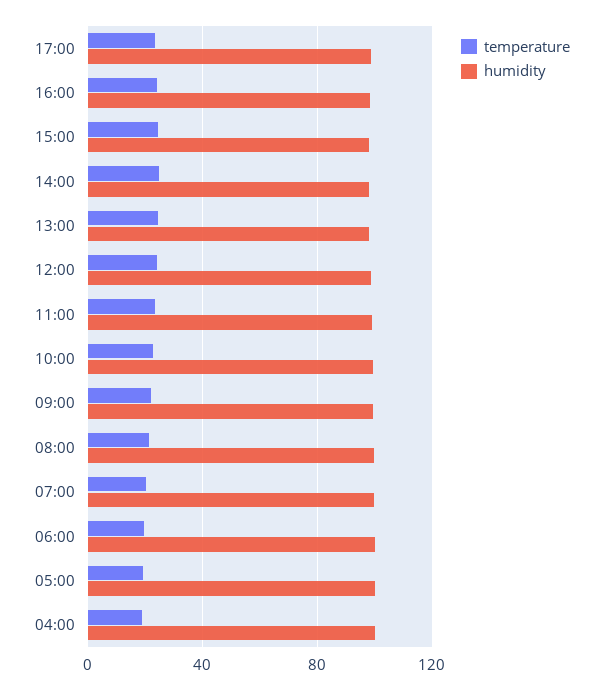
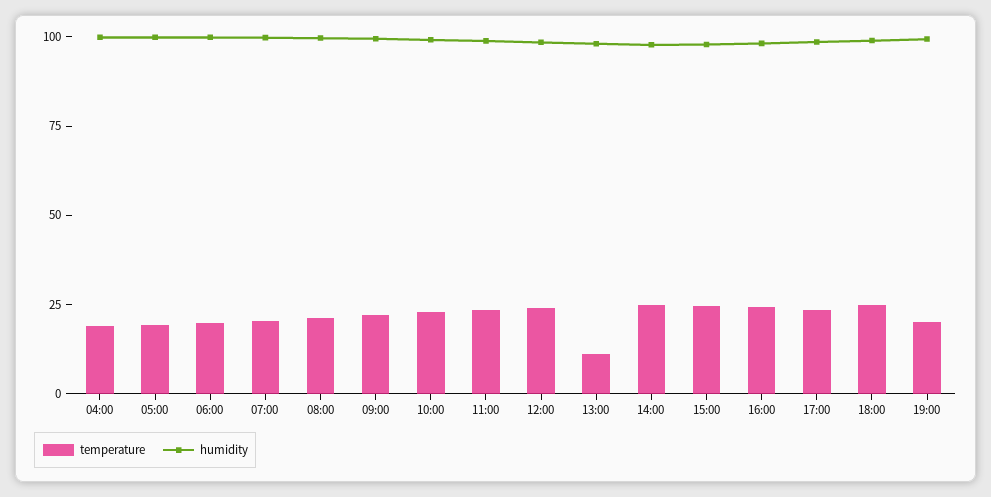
temperature, 13:00: 25 -> 10
temperature, 18:00: none -> 25
humidity, 18:00: none -> 100
temperature, 19:00: none -> 20
humidity, 19:00: none -> 100

